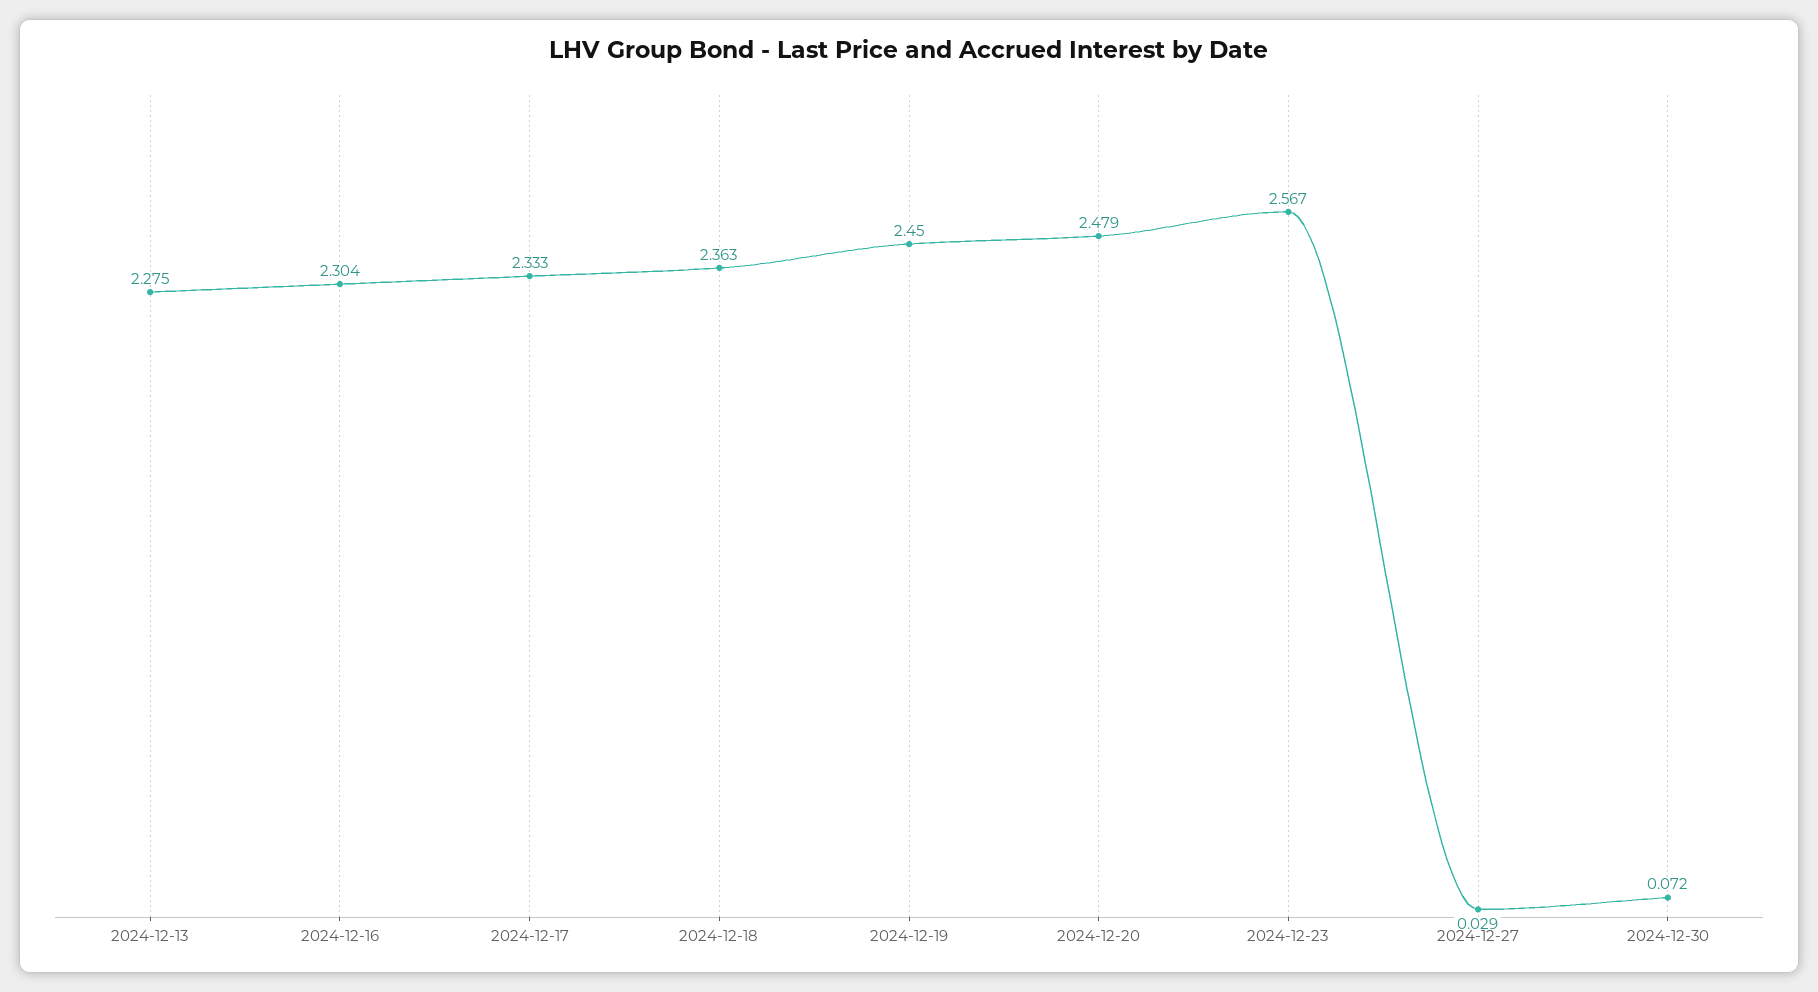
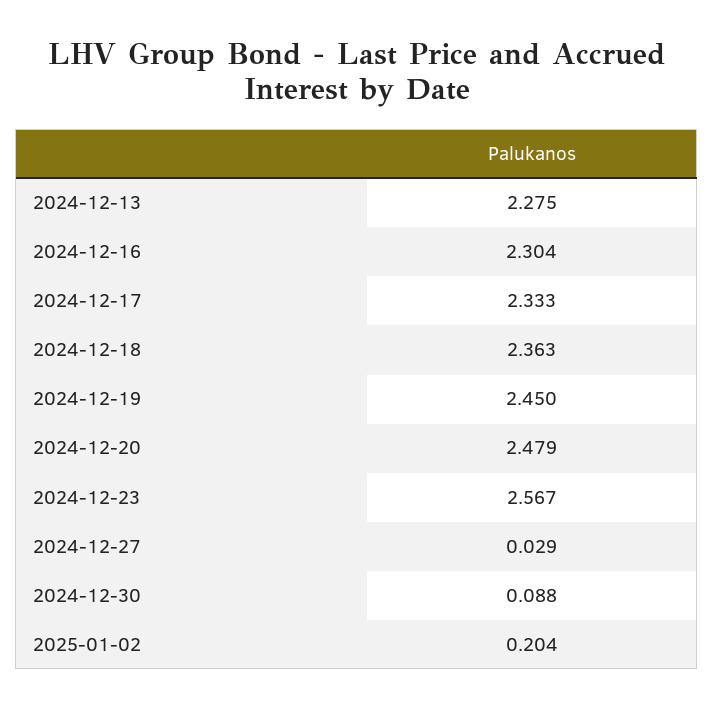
2024-12-30: 0.072 -> 0.088
2025-01-02: none -> 0.204

